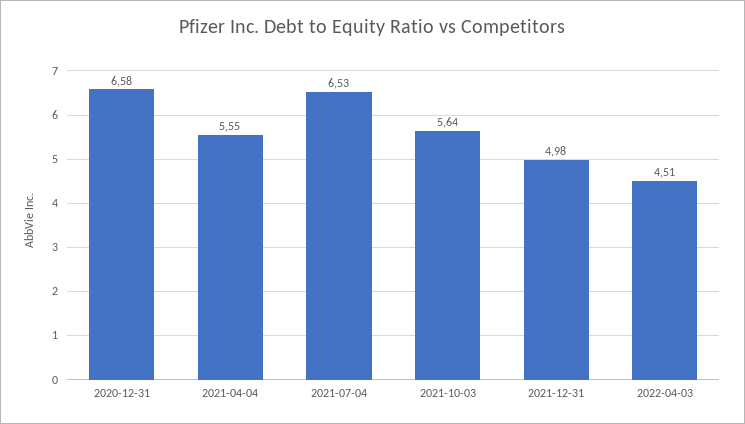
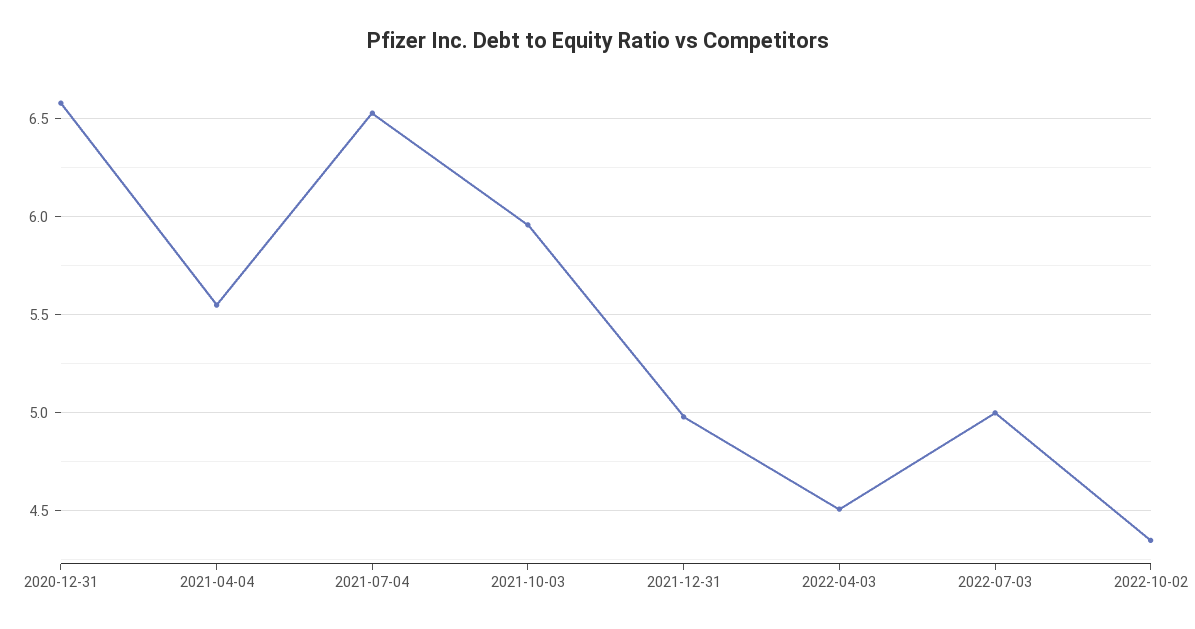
2021-10-03: 5.64 -> 5.95
2022-07-03: none -> 5
2022-10-02: none -> 4.35

